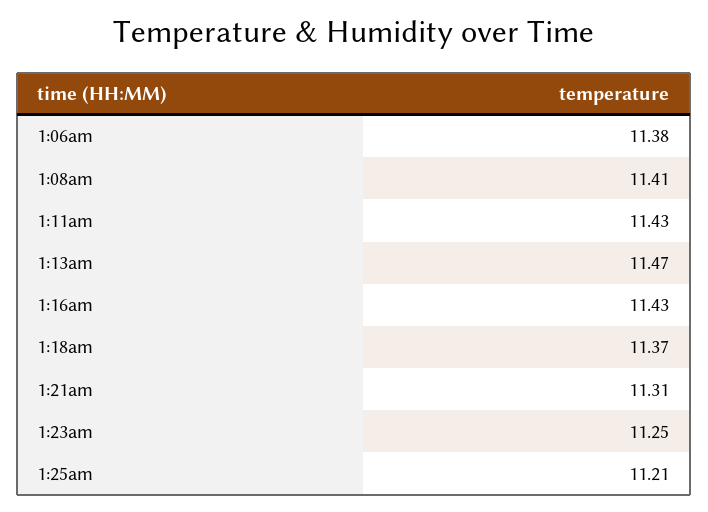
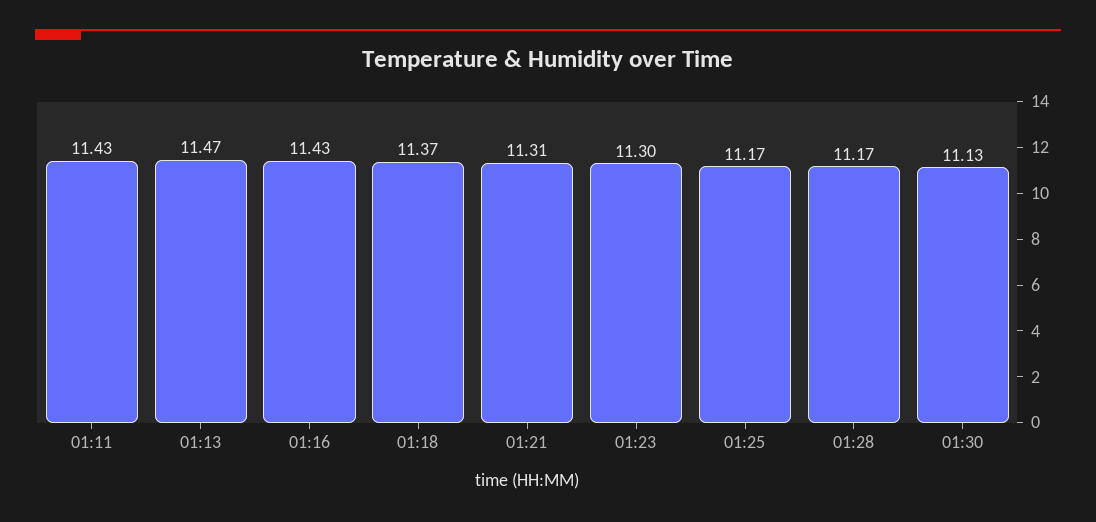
1:06am: 11.38 -> none
1:08am: 11.41 -> none
1:23am: 11.25 -> 11.3
1:25am: 11.21 -> 11.17
01:28: none -> 11.17
01:30: none -> 11.13

